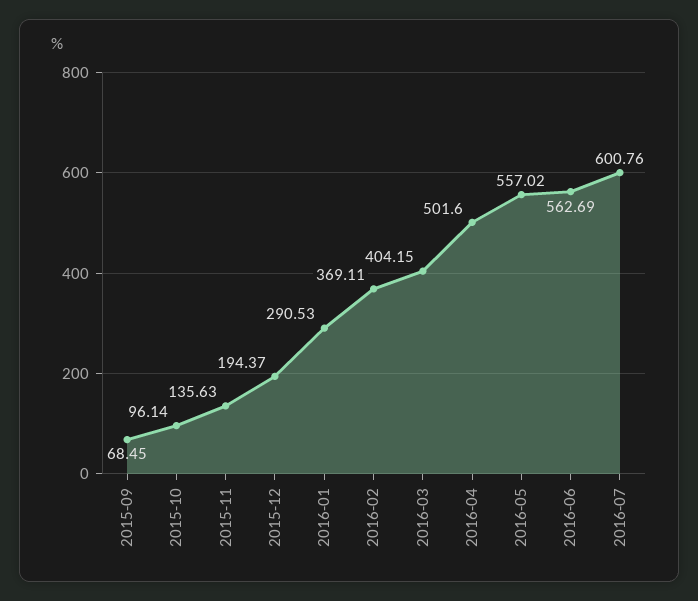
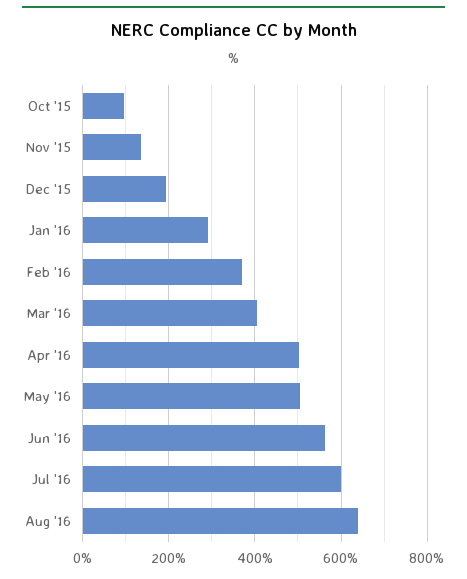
2015-09: 68.45 -> none
2016-05: 557.02 -> 500
Aug '16: none -> 640

